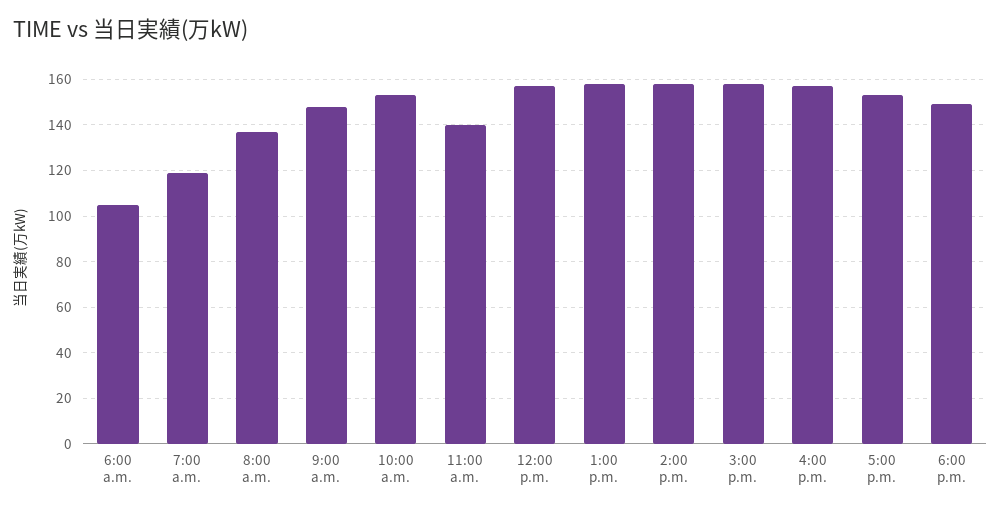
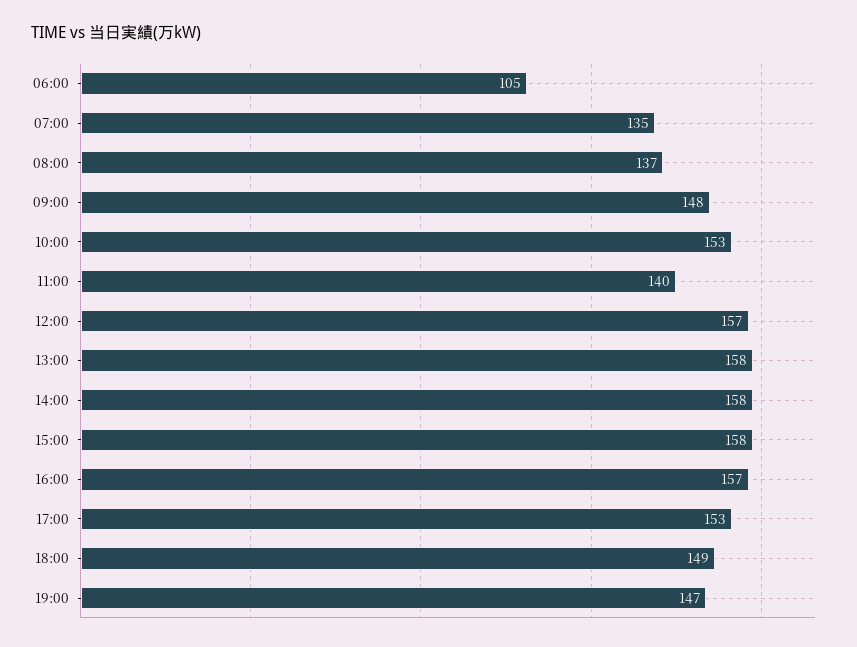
7:00 a.m.: 120 -> 135
19:00: none -> 147

